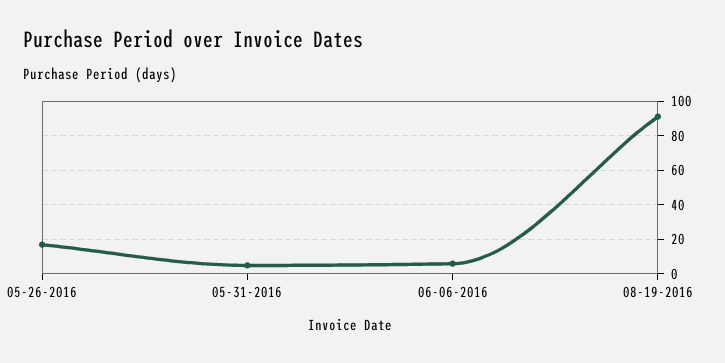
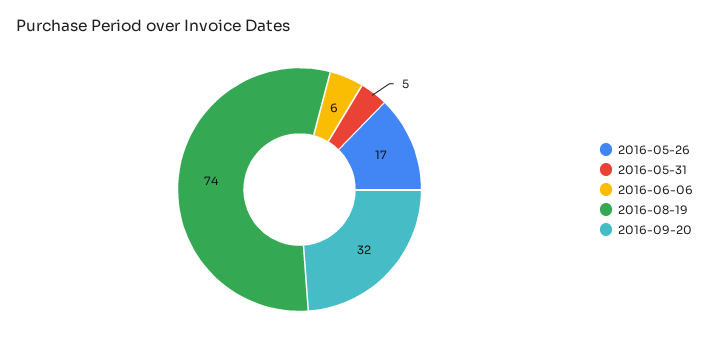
08-19-2016: 90 -> 74
2016-09-20: none -> 32

